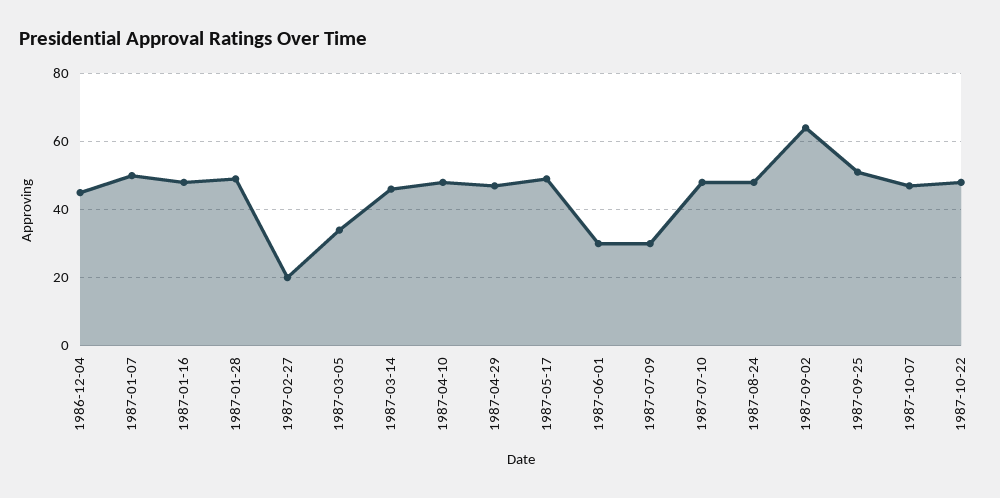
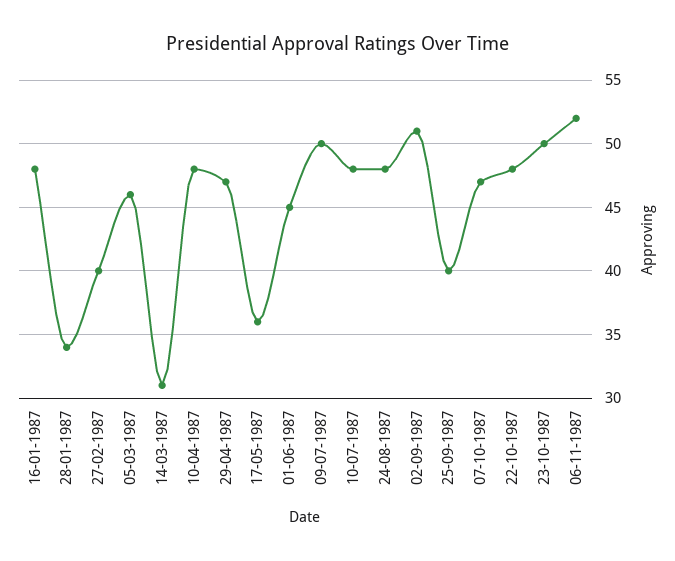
1986-12-04: 45 -> none
1987-01-07: 50 -> none
1987-01-28: 50 -> 34
1987-02-27: 20 -> 40
1987-03-05: 35 -> 46
1987-03-14: 45 -> 31
1987-05-17: 50 -> 36
1987-06-01: 30 -> 45
1987-07-09: 30 -> 50
1987-09-02: 65 -> 51
1987-09-25: 50 -> 40
23-10-1987: none -> 50
06-11-1987: none -> 52

